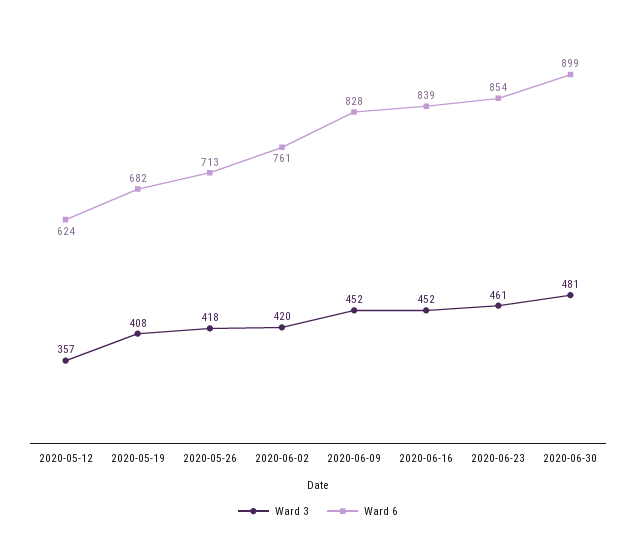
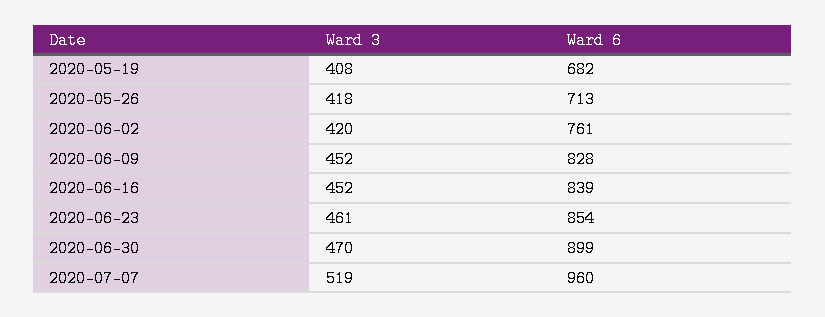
Ward 3, 2020-05-12: 357 -> none
Ward 6, 2020-05-12: 624 -> none
Ward 3, 2020-06-30: 481 -> 470
Ward 3, 2020-07-07: none -> 519
Ward 6, 2020-07-07: none -> 960

